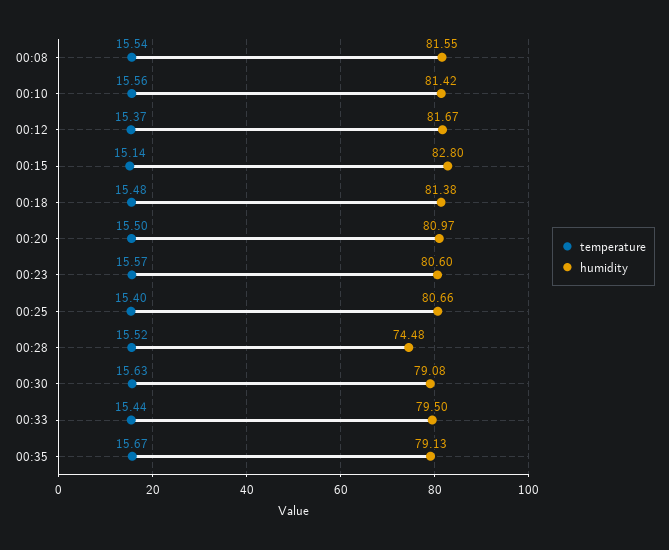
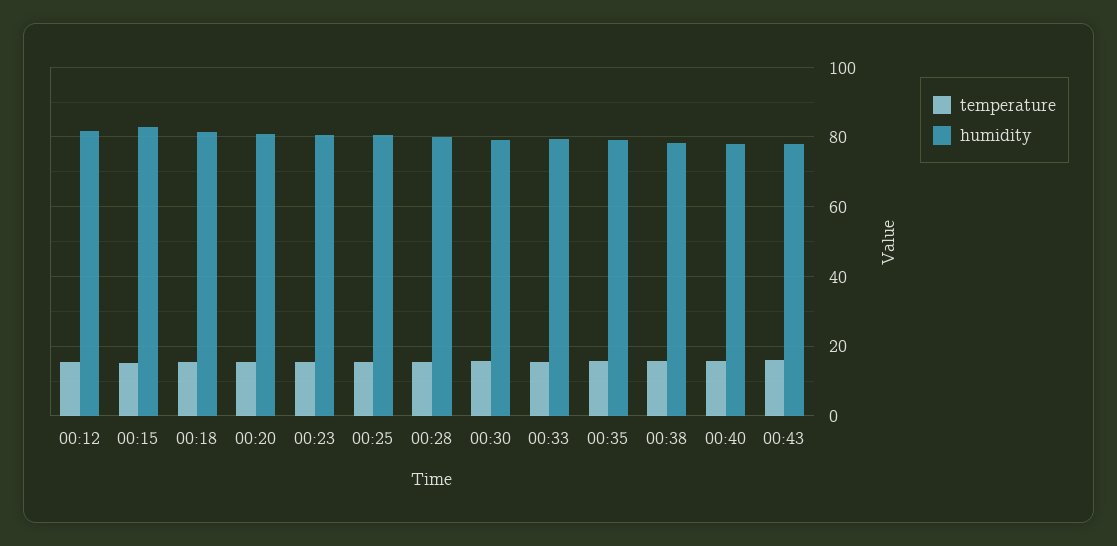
temperature, 00:08: 15.54 -> none
humidity, 00:08: 81.55 -> none
temperature, 00:10: 15.56 -> none
humidity, 00:10: 81.42 -> none
humidity, 00:28: 74.48 -> 80
temperature, 00:38: none -> 16
humidity, 00:38: none -> 78
temperature, 00:40: none -> 16
humidity, 00:40: none -> 78
temperature, 00:43: none -> 16
humidity, 00:43: none -> 78

